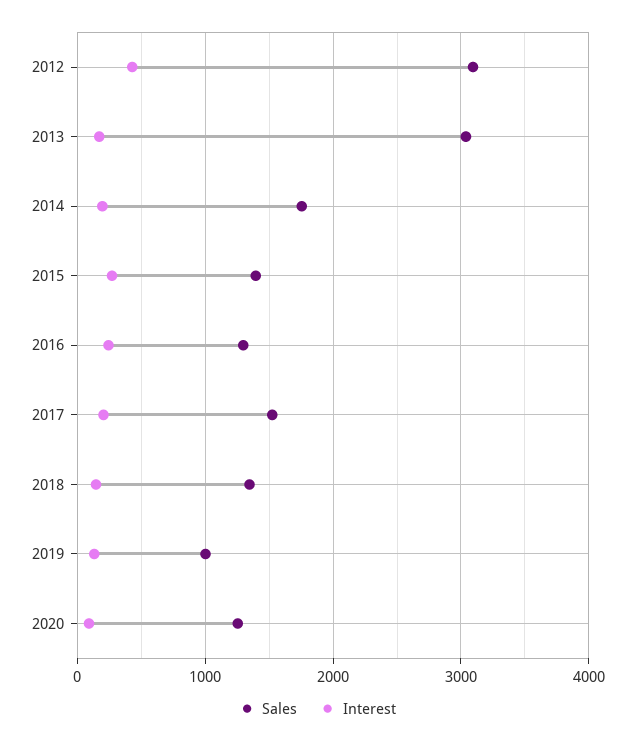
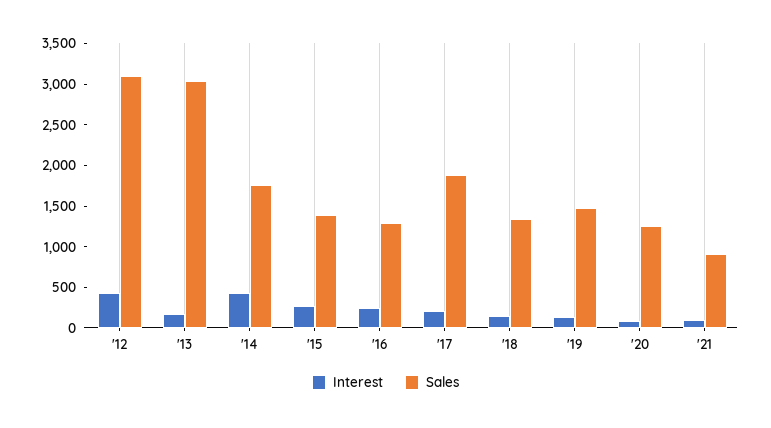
Interest, 2014: 200 -> 400
Sales, 2017: 1500 -> 1900
Sales, 2019: 1000 -> 1500
Interest, '21: none -> 100
Sales, '21: none -> 900

